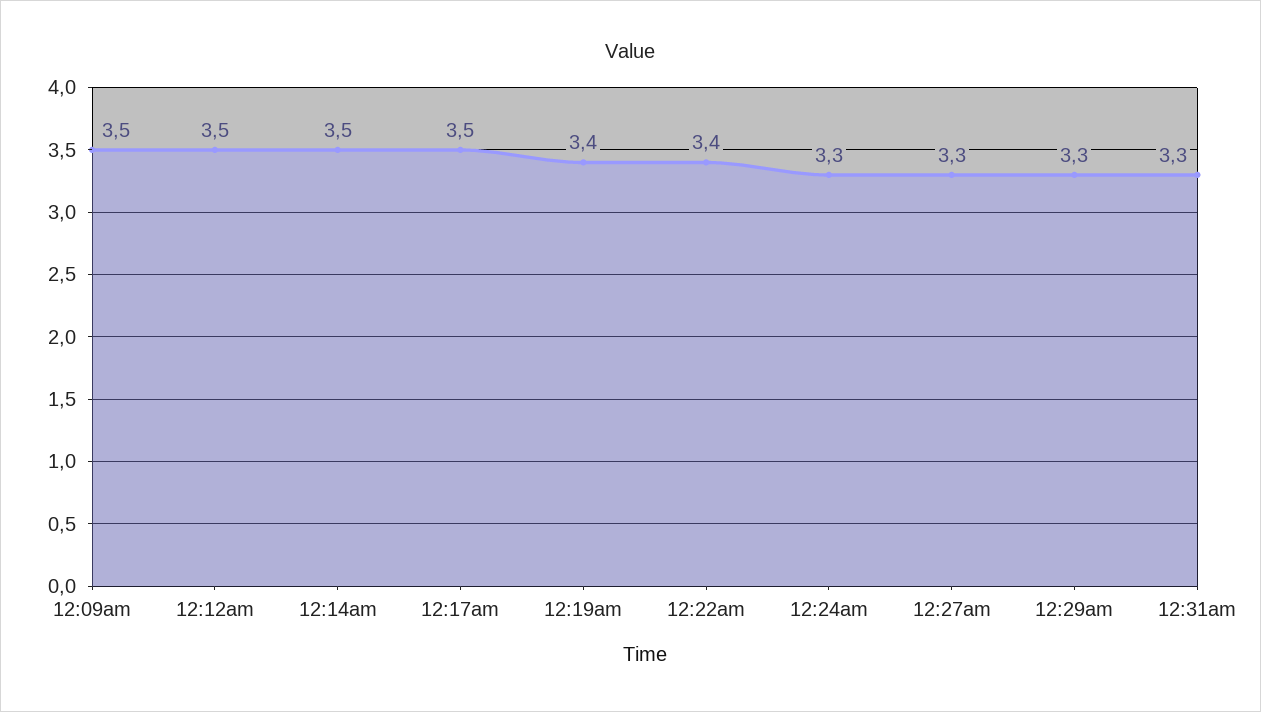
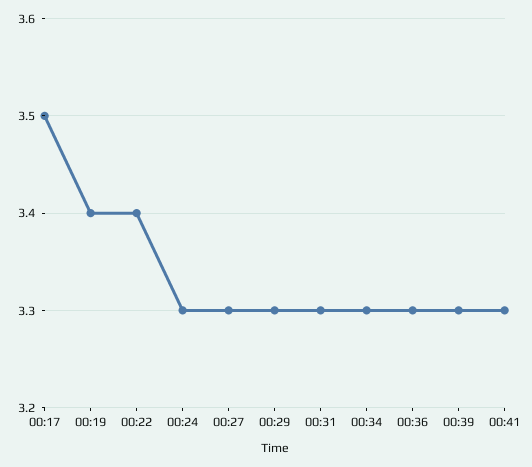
12:09am: 3.5 -> none
12:12am: 3.5 -> none
12:14am: 3.5 -> none
00:34: none -> 3.3
00:36: none -> 3.3
00:39: none -> 3.3
00:41: none -> 3.3

